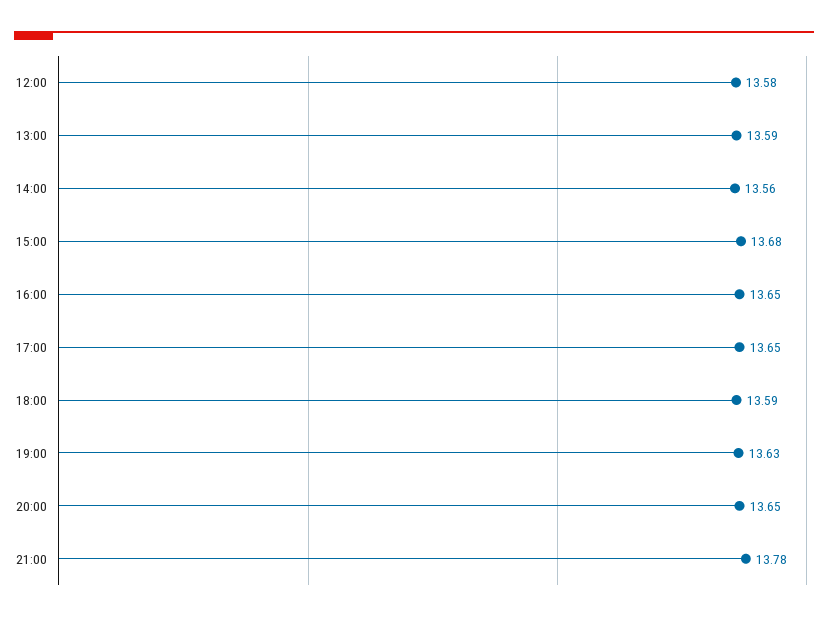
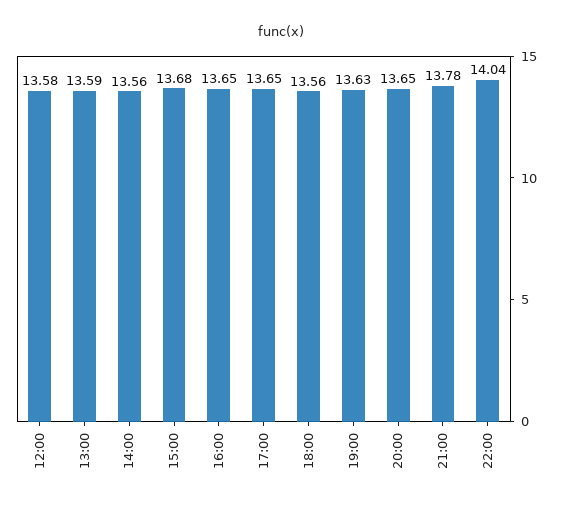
18:00: 13.59 -> 13.56
22:00: none -> 14.04

